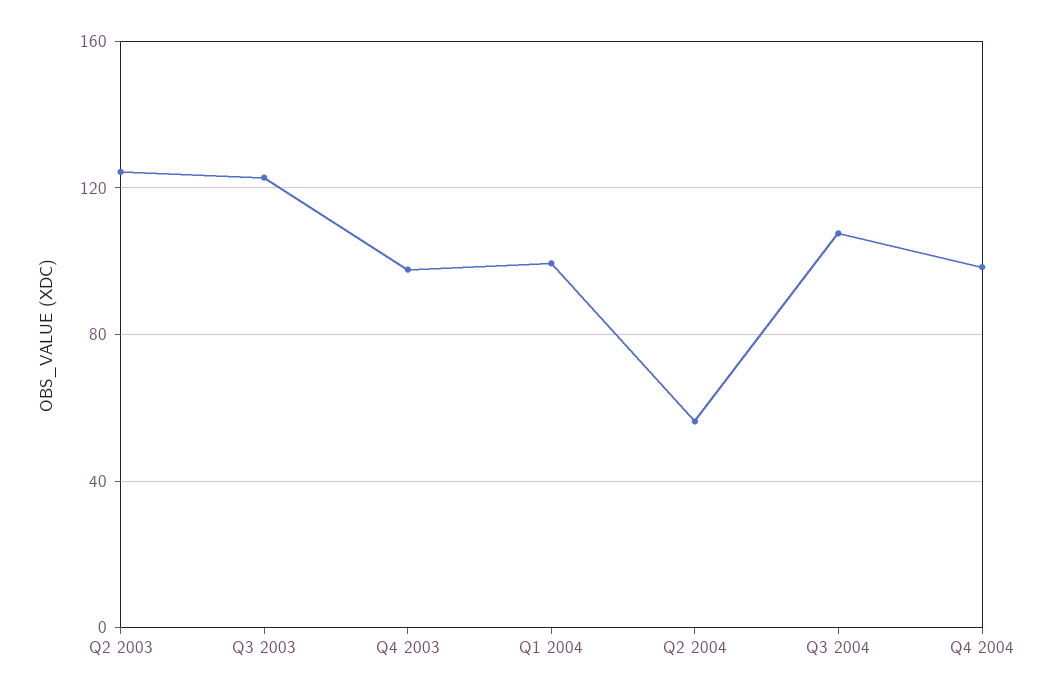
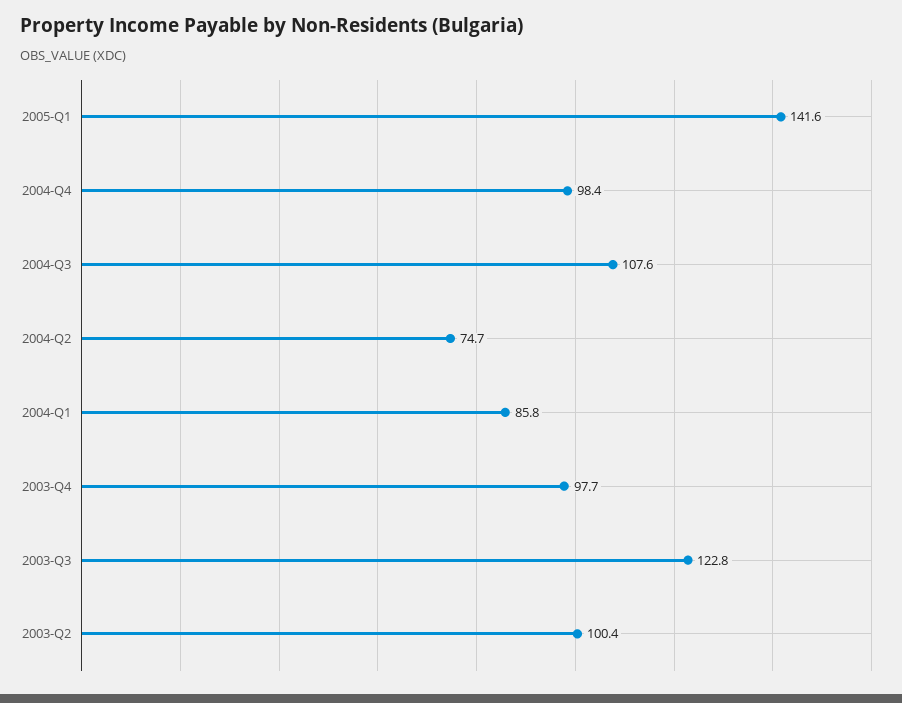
Q2 2003: 125 -> 100.4
Q1 2004: 100 -> 85.8
Q2 2004: 55 -> 74.7
2005-Q1: none -> 141.6

